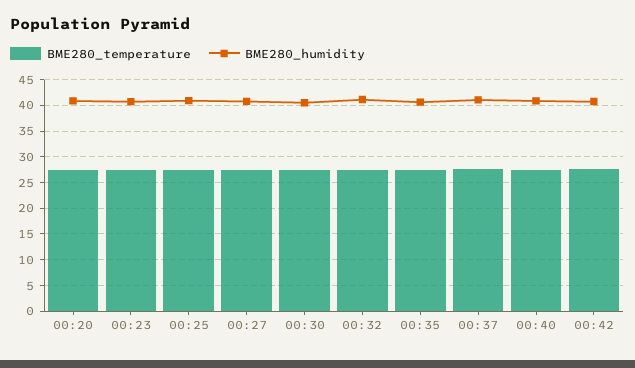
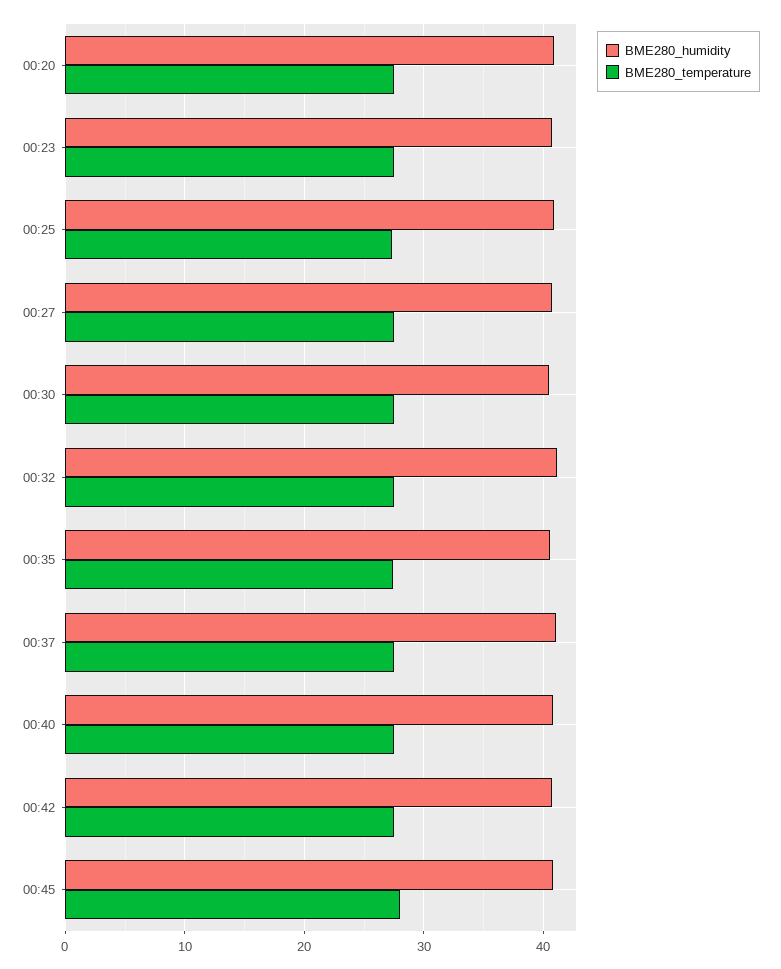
BME280_humidity, 00:45: none -> 41
BME280_temperature, 00:45: none -> 28

